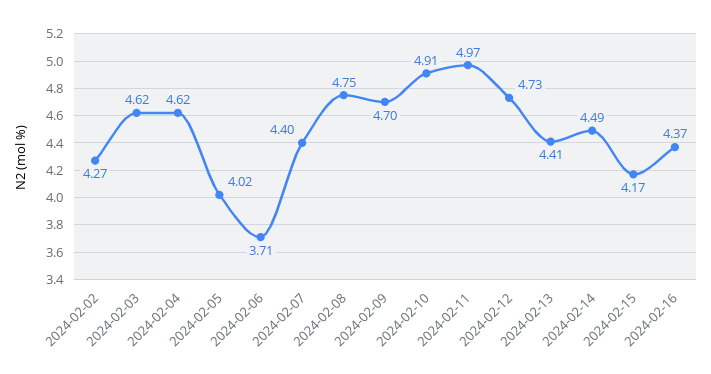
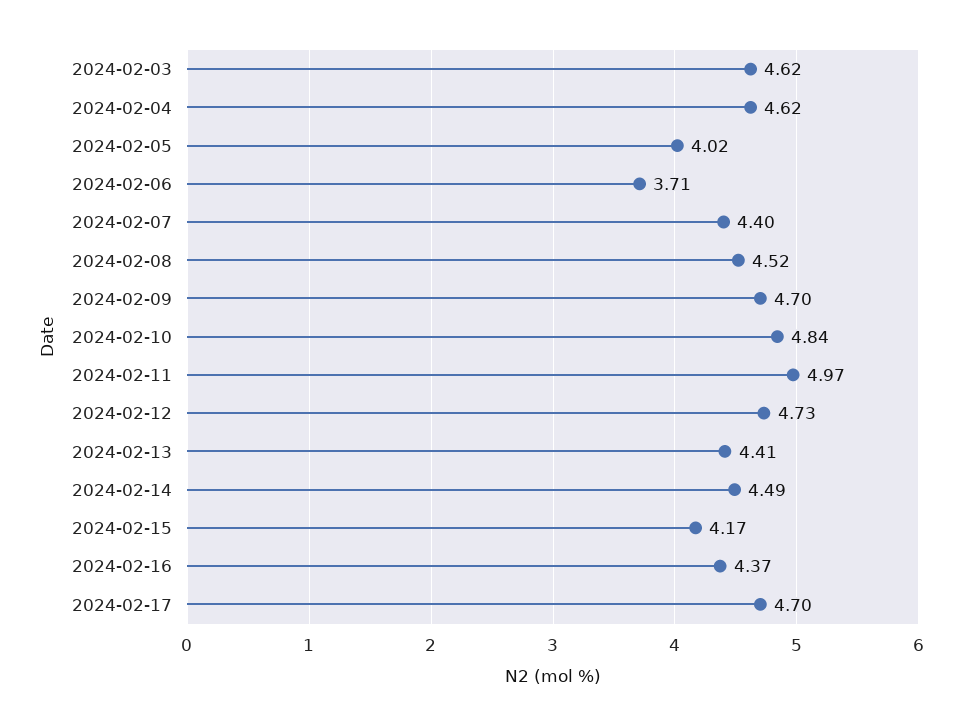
2024-02-02: 4.27 -> none
2024-02-08: 4.75 -> 4.52
2024-02-10: 4.91 -> 4.84
2024-02-17: none -> 4.7

